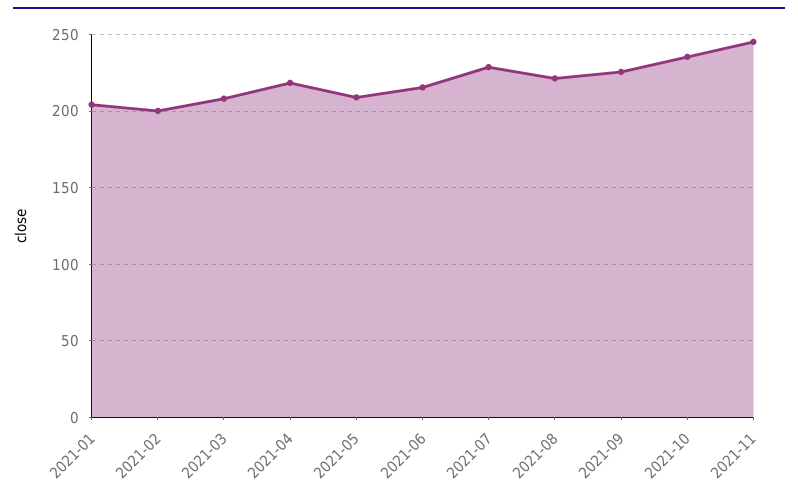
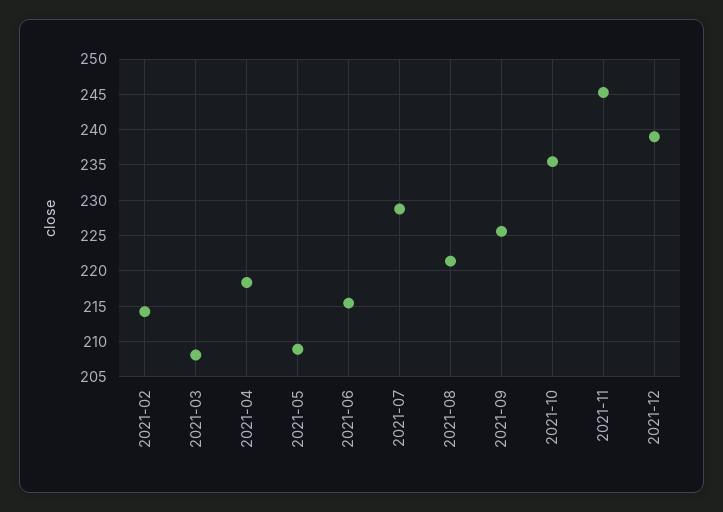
2021-01: 205 -> none
2021-02: 200 -> 214
2021-12: none -> 239

